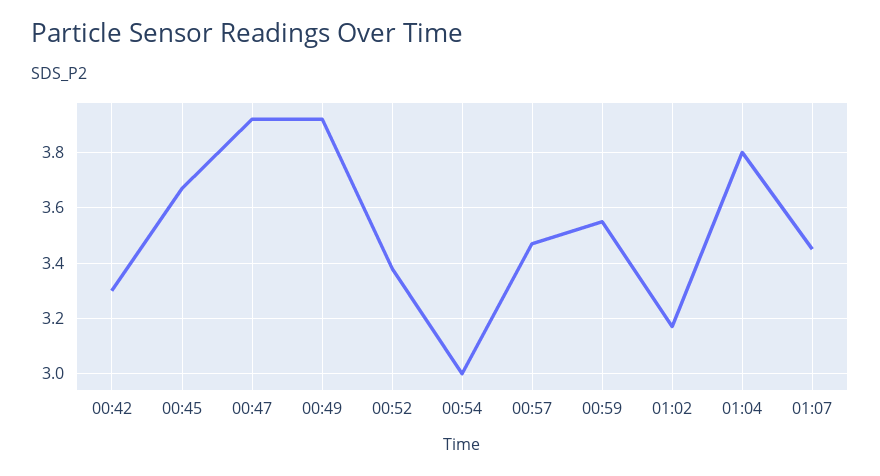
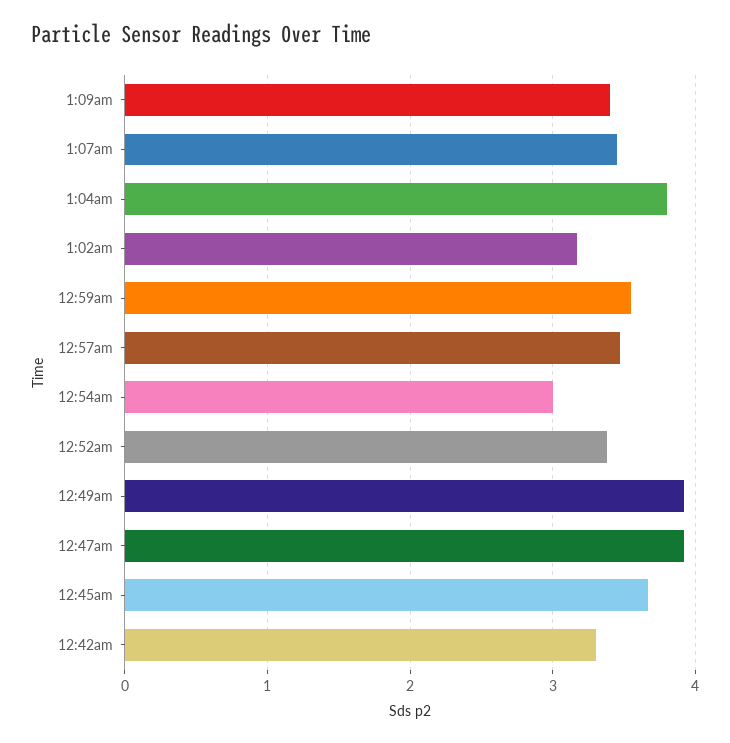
1:09am: none -> 3.4

